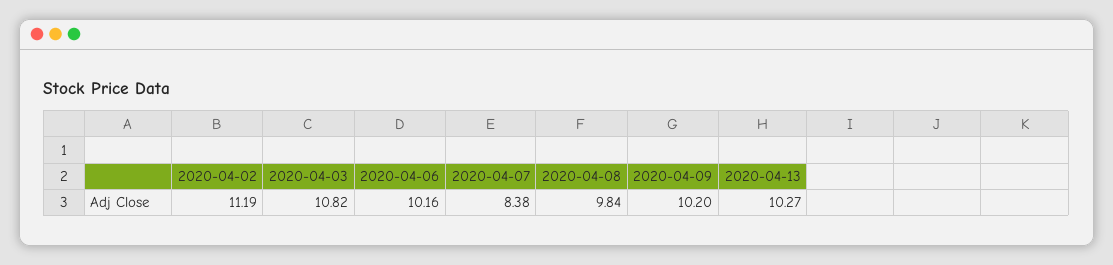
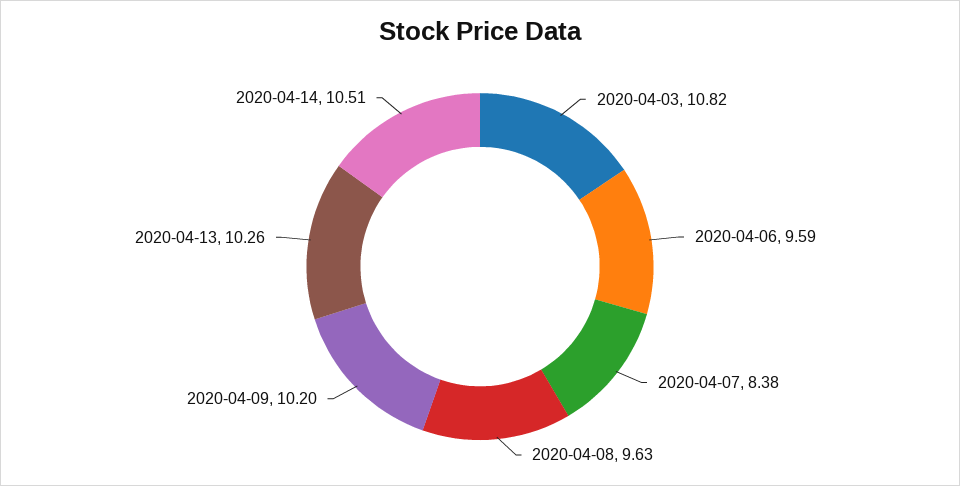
2020-04-02: 11.19 -> none
2020-04-06: 10.16 -> 9.59
2020-04-08: 9.84 -> 9.63
2020-04-13: 10.27 -> 10.26
2020-04-14: none -> 10.51

